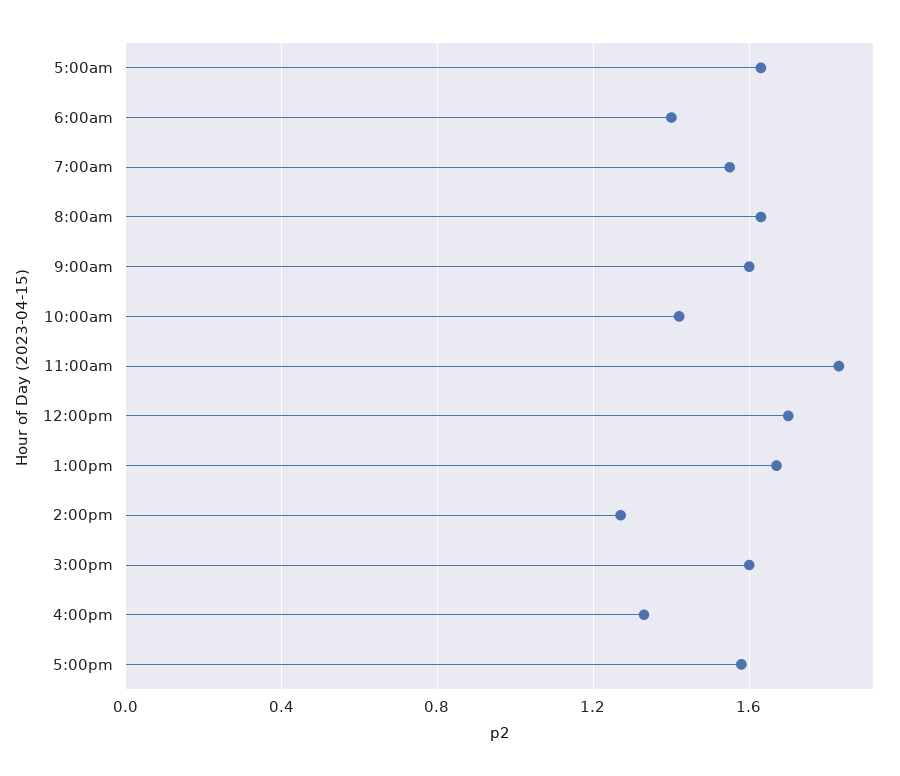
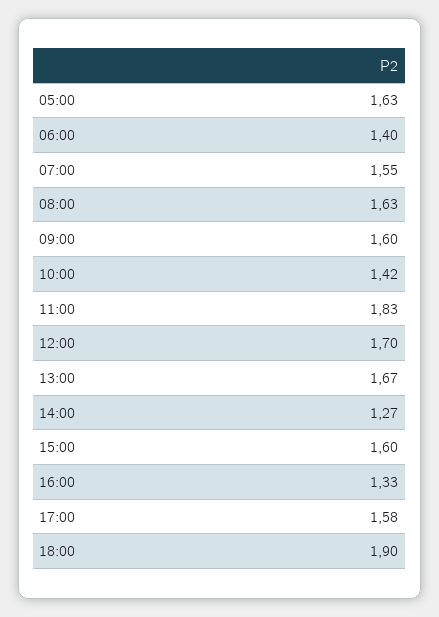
18:00: none -> 1.9

